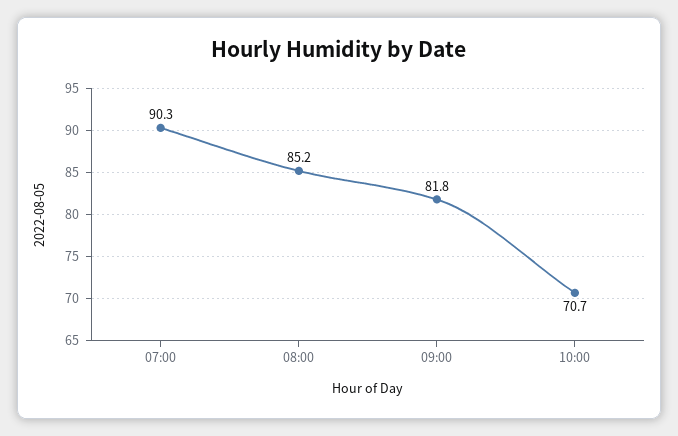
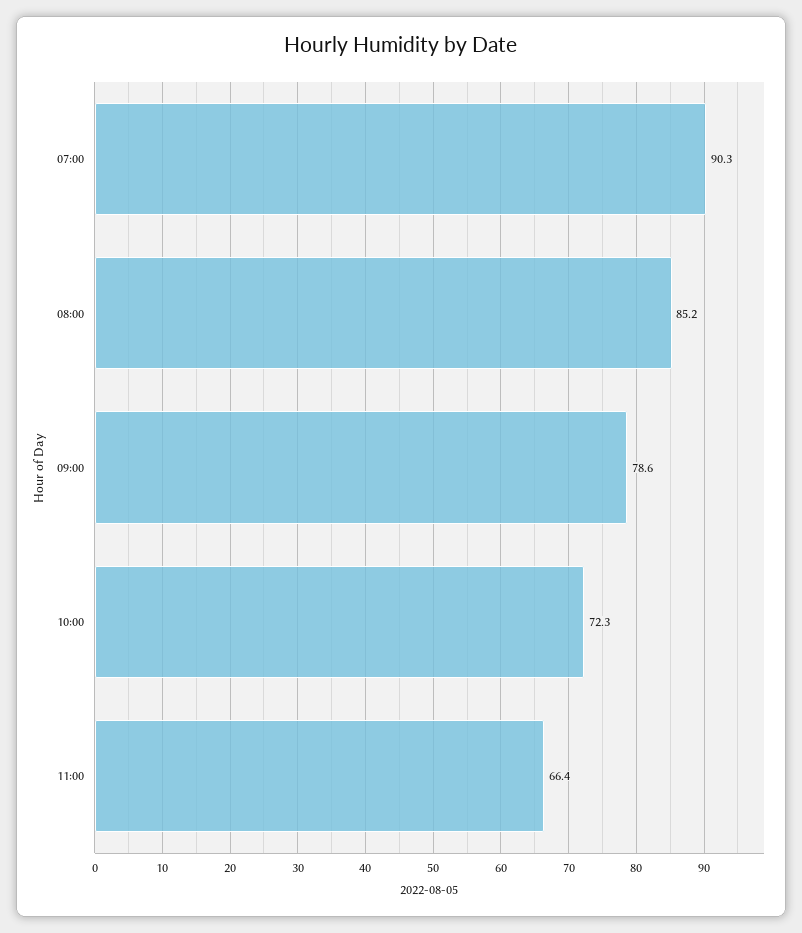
09:00: 81.8 -> 78.6
10:00: 70.7 -> 72.3
11:00: none -> 66.4

